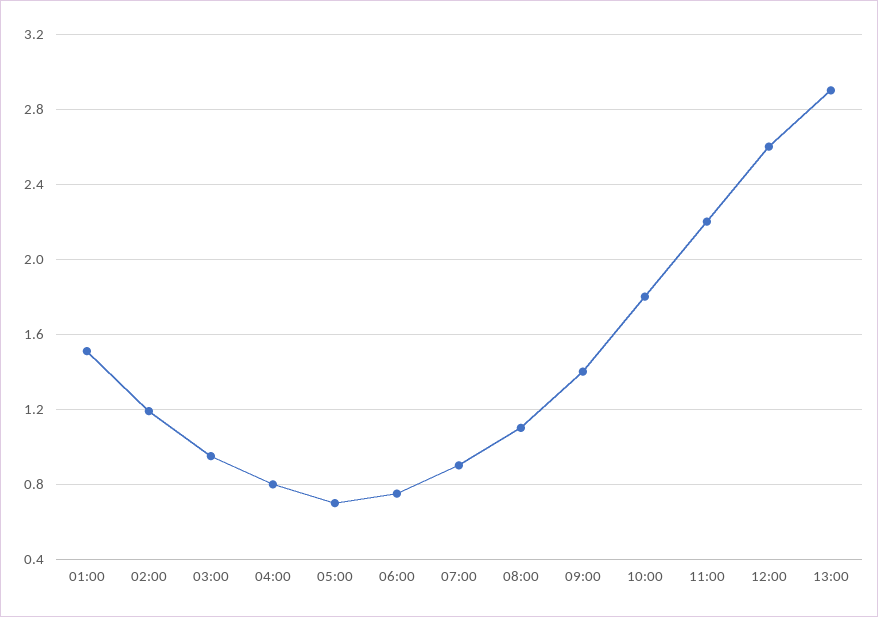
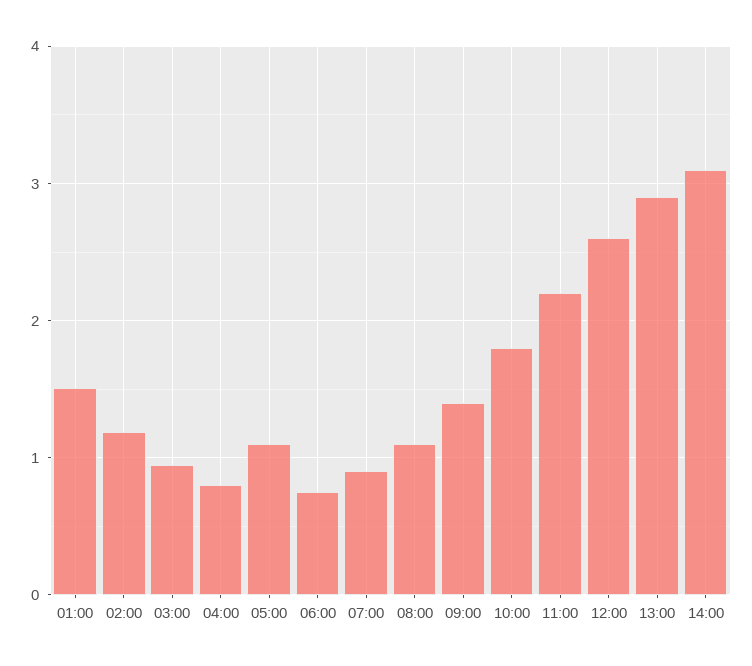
05:00: 0.7 -> 1.1
14:00: none -> 3.1

